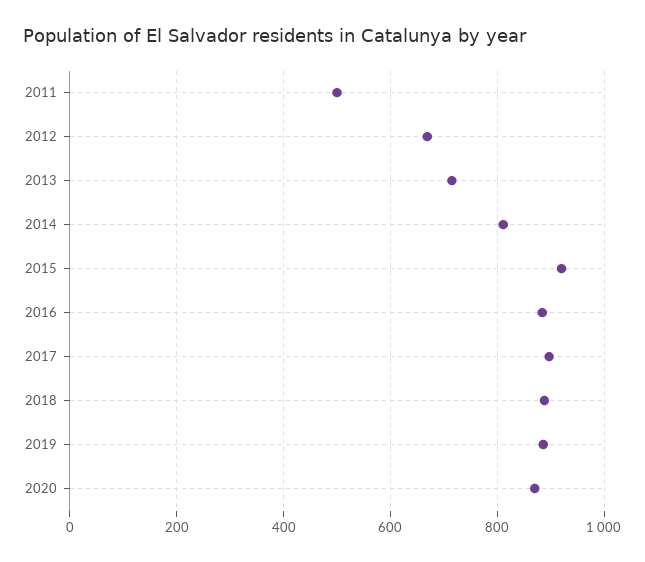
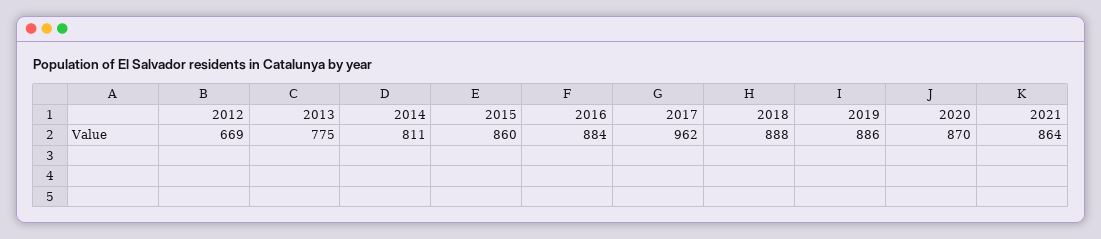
2011: 500 -> none
2013: 720 -> 775
2015: 920 -> 860
2017: 900 -> 962
2021: none -> 864

